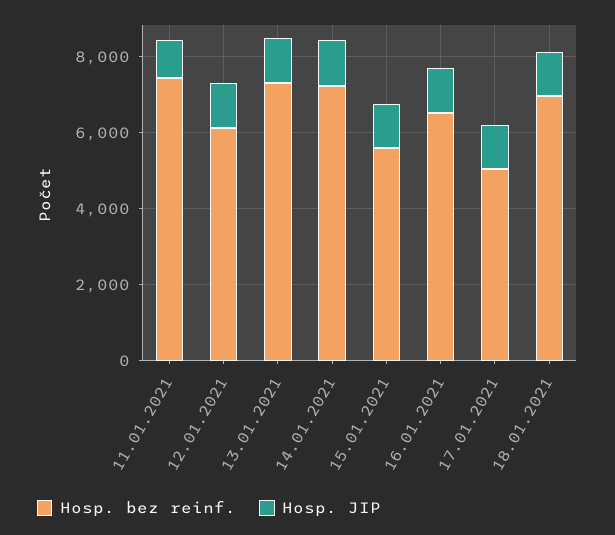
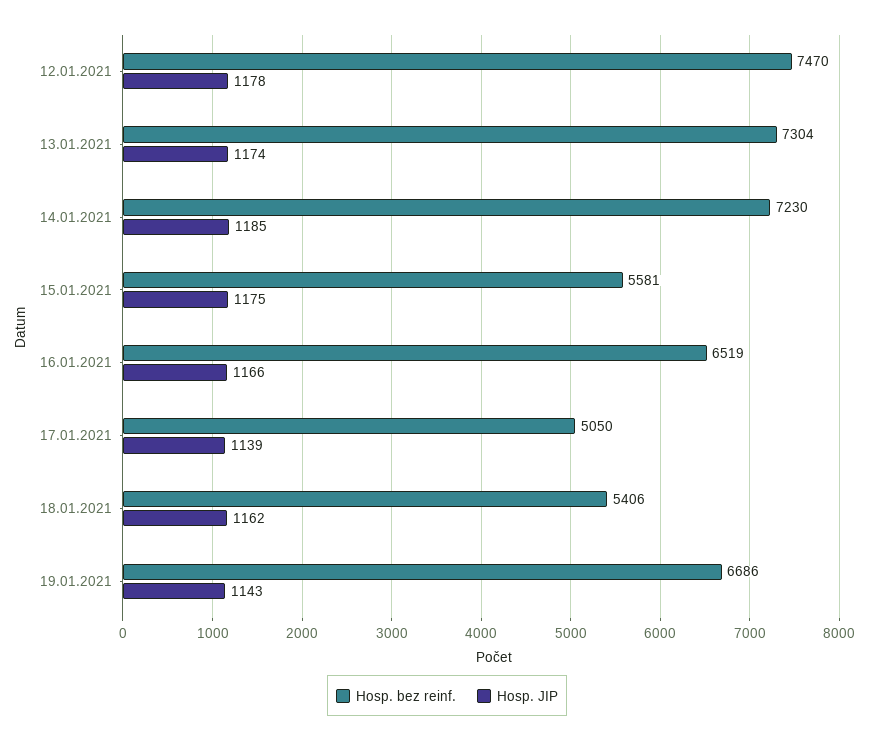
Hosp. bez reinf., 11.01.2021: 7500 -> none
Hosp. JIP, 11.01.2021: 1000 -> none
Hosp. bez reinf., 12.01.2021: 6000 -> 7470
Hosp. bez reinf., 18.01.2021: 7000 -> 5406
Hosp. bez reinf., 19.01.2021: none -> 6686
Hosp. JIP, 19.01.2021: none -> 1143

